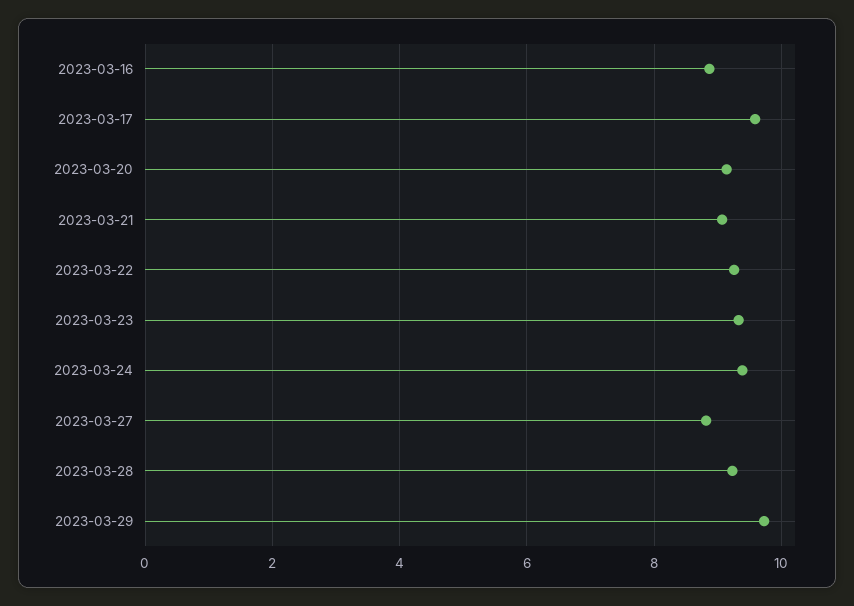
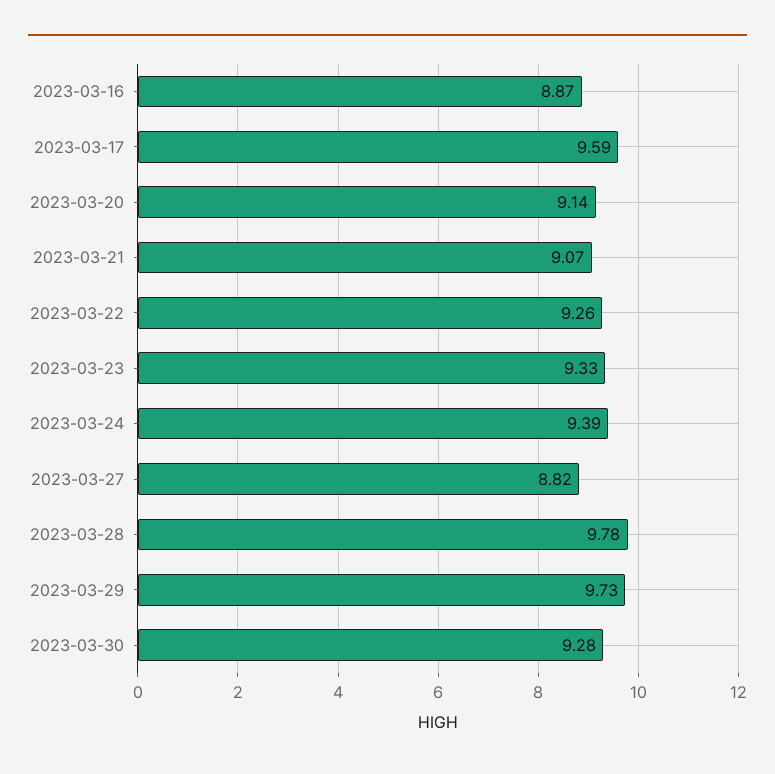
2023-03-28: 9.2 -> 9.78
2023-03-30: none -> 9.28

